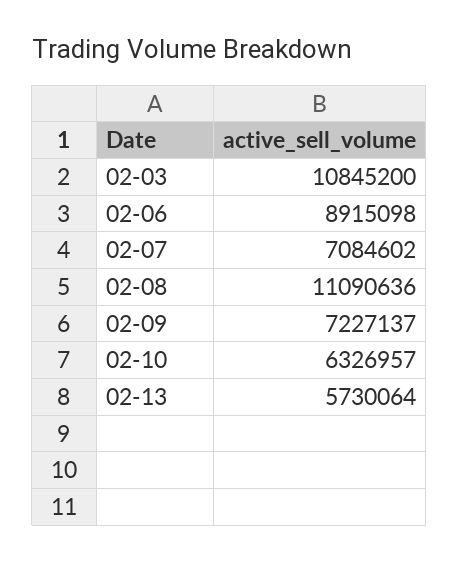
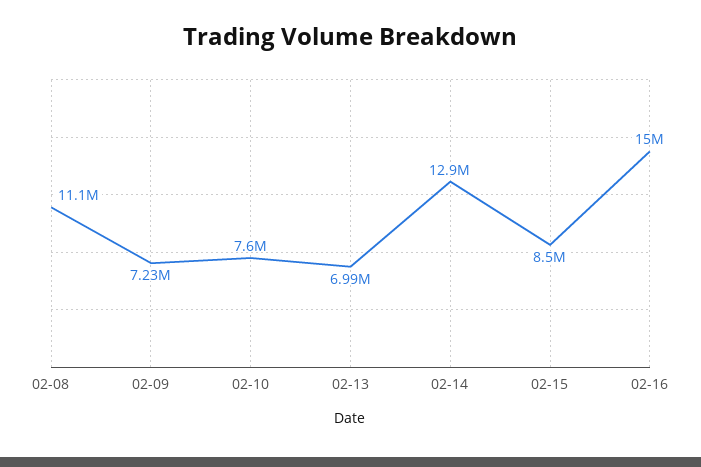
02-03: 10845200 -> none
02-06: 8915098 -> none
02-07: 7084602 -> none
02-10: 6326957 -> 7600000
02-13: 5730064 -> 6990000
02-14: none -> 12900000
02-15: none -> 8500000
02-16: none -> 15000000

